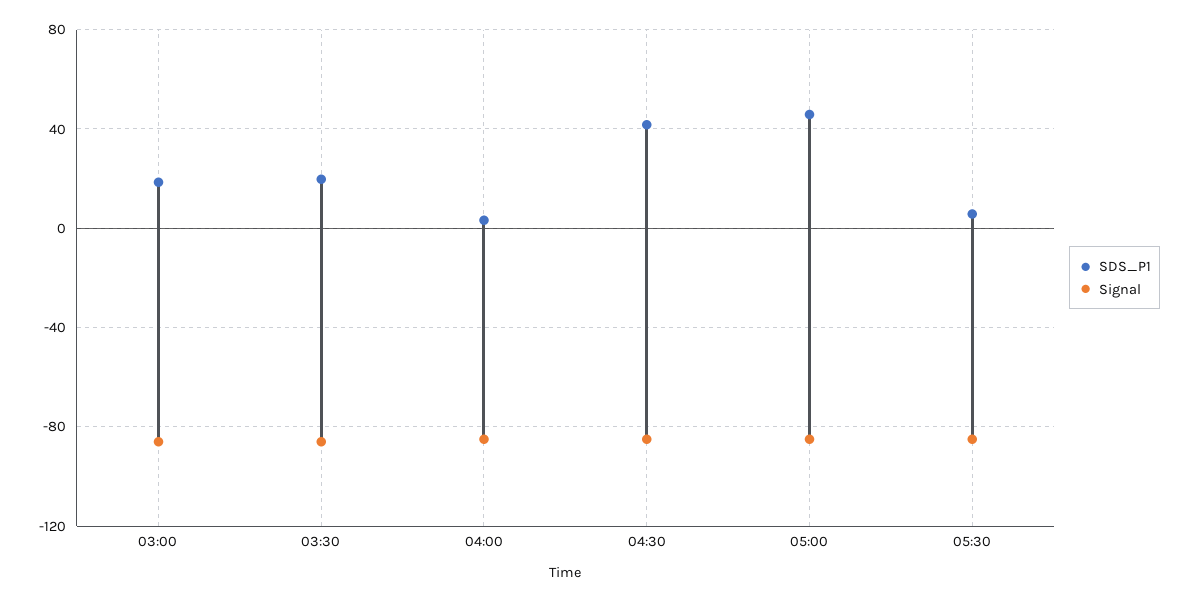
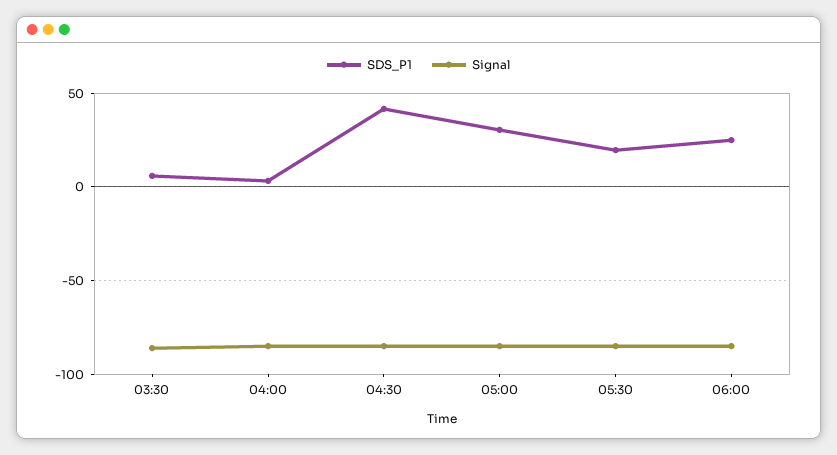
SDS_P1, 03:00: 20 -> none
Signal, 03:00: -85 -> none
SDS_P1, 03:30: 20 -> 5
SDS_P1, 05:00: 45 -> 30
SDS_P1, 05:30: 5 -> 20
SDS_P1, 06:00: none -> 25
Signal, 06:00: none -> -85

